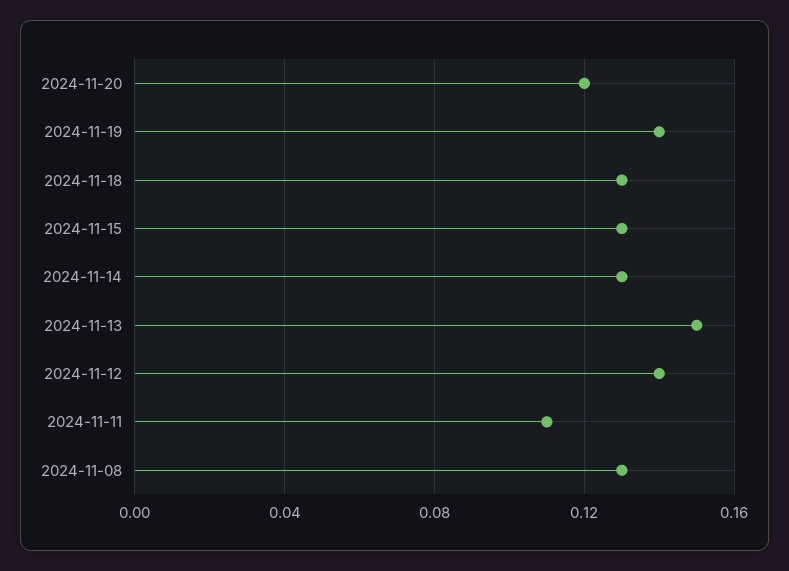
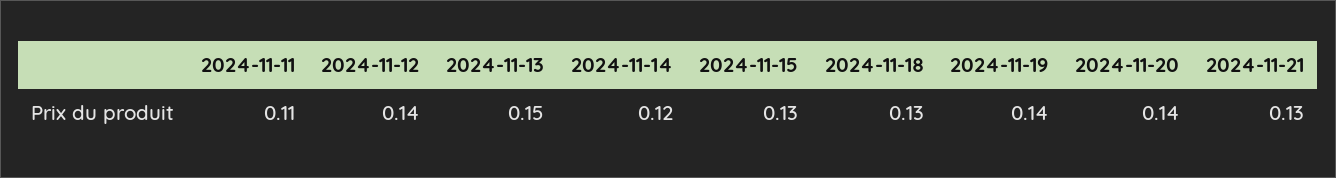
2024-11-20: 0.12 -> 0.14
2024-11-14: 0.13 -> 0.12
2024-11-08: 0.13 -> none
2024-11-21: none -> 0.13

